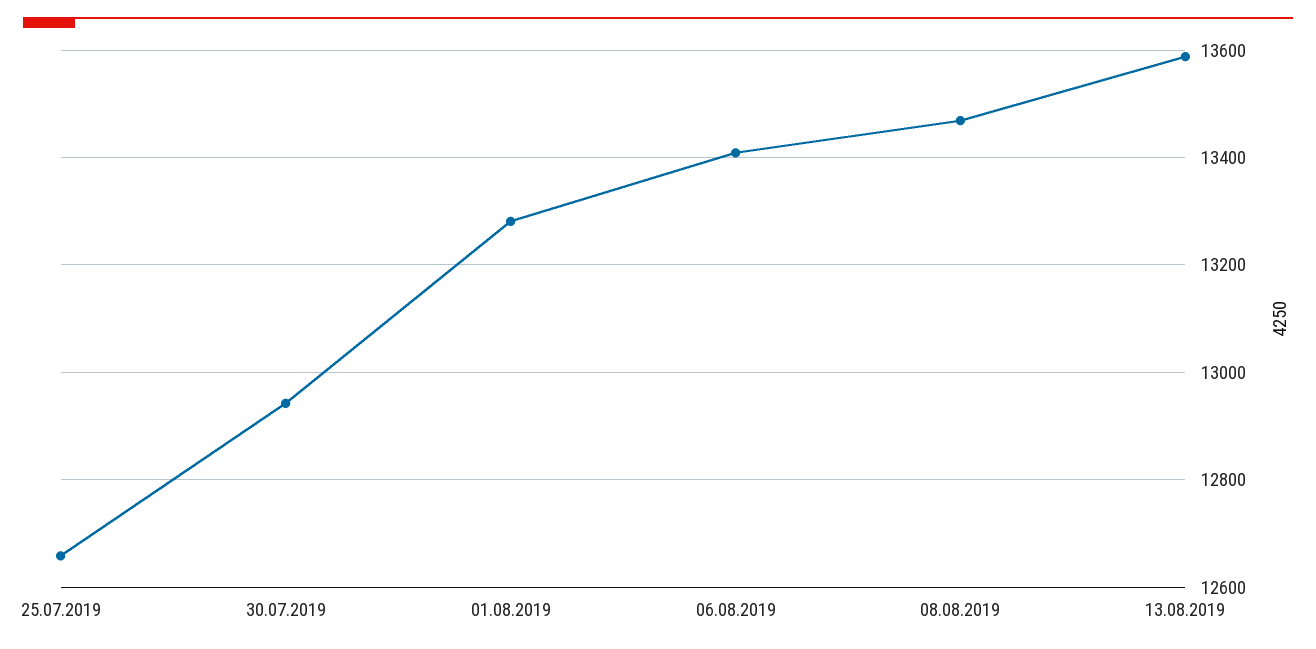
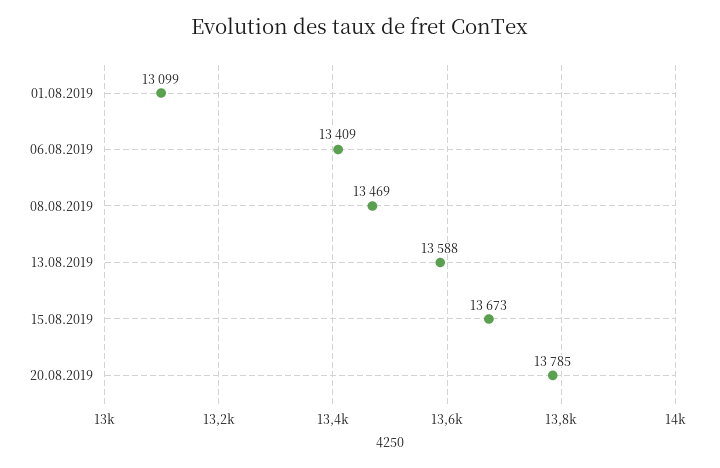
25.07.2019: 12660 -> none
30.07.2019: 12940 -> none
01.08.2019: 13280 -> 13099
15.08.2019: none -> 13673
20.08.2019: none -> 13785

